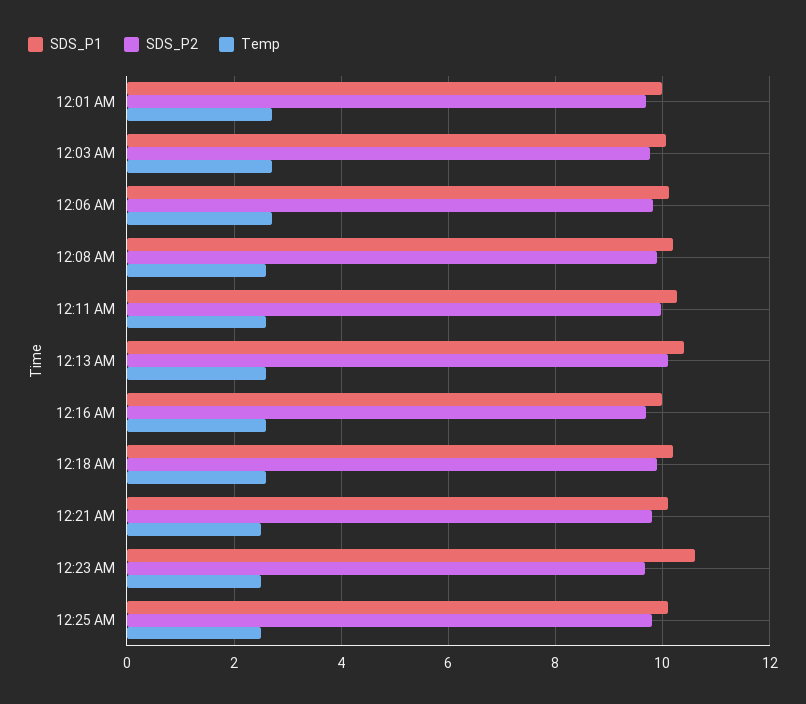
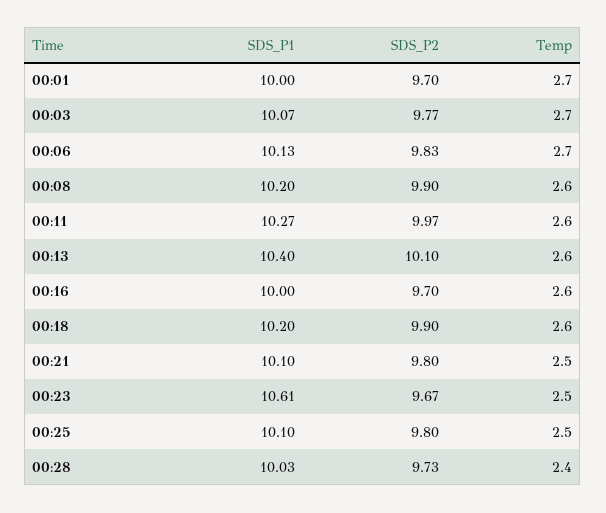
SDS_P1, 00:28: none -> 10.03
SDS_P2, 00:28: none -> 9.73
Temp, 00:28: none -> 2.4

